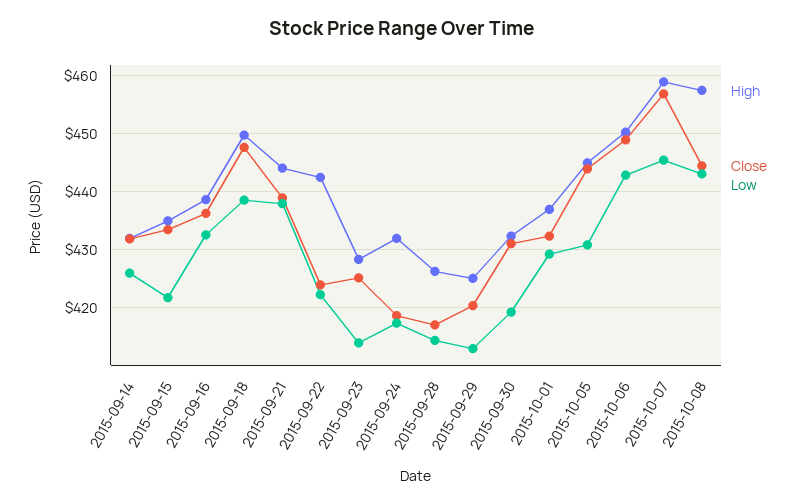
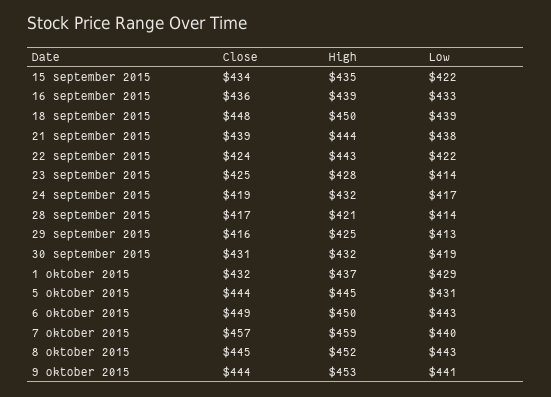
High, 2015-09-14: 432 -> none
Close, 2015-09-14: 432 -> none
Low, 2015-09-14: 426 -> none
High, 2015-09-28: 426 -> 421
Close, 2015-09-29: 420 -> 416
Low, 2015-10-07: 446 -> 440
High, 2015-10-08: 458 -> 452
Close, 9 oktober 2015: none -> 444
High, 9 oktober 2015: none -> 453
Low, 9 oktober 2015: none -> 441

